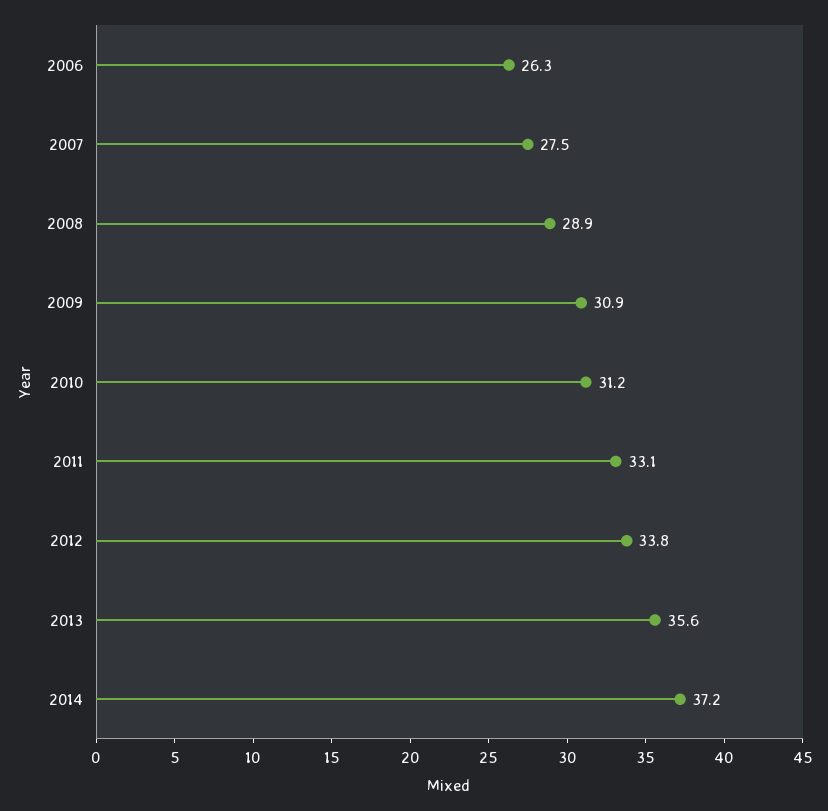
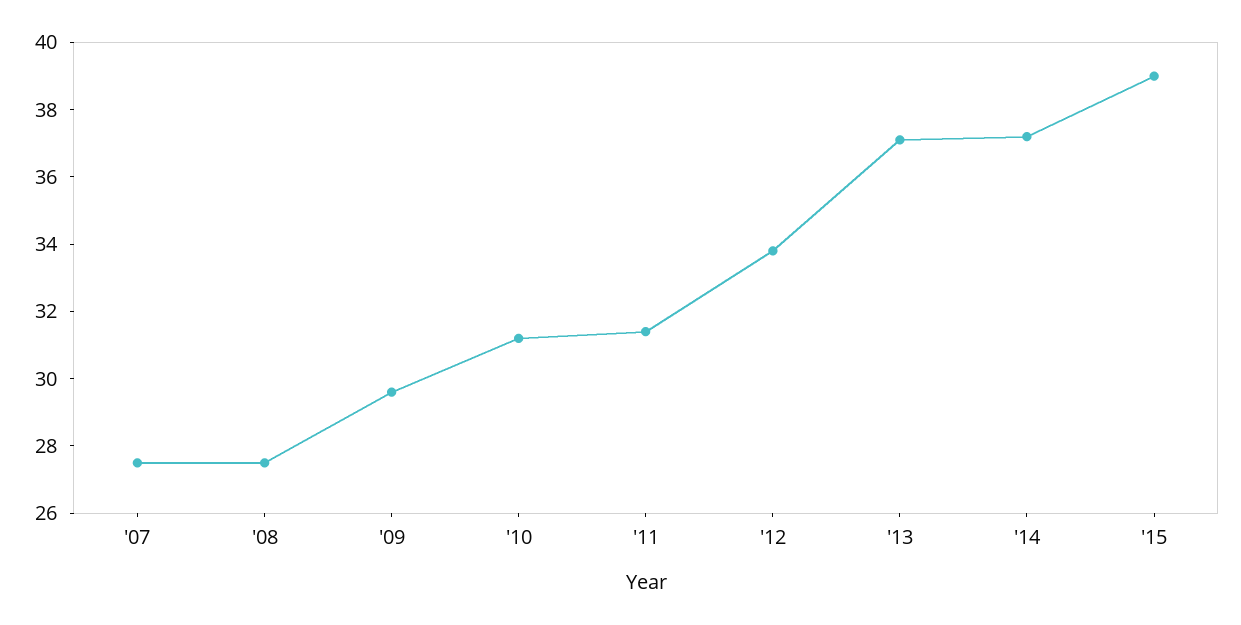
2006: 26.3 -> none
2008: 28.9 -> 27.5
2009: 30.9 -> 29.5
2011: 33.1 -> 31.5
2013: 35.6 -> 37
'15: none -> 39

